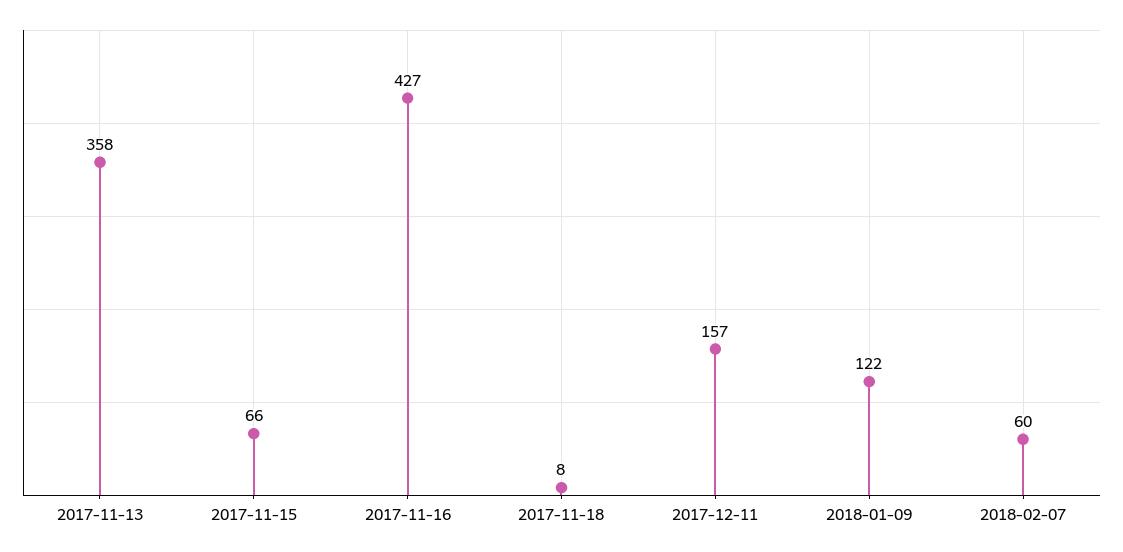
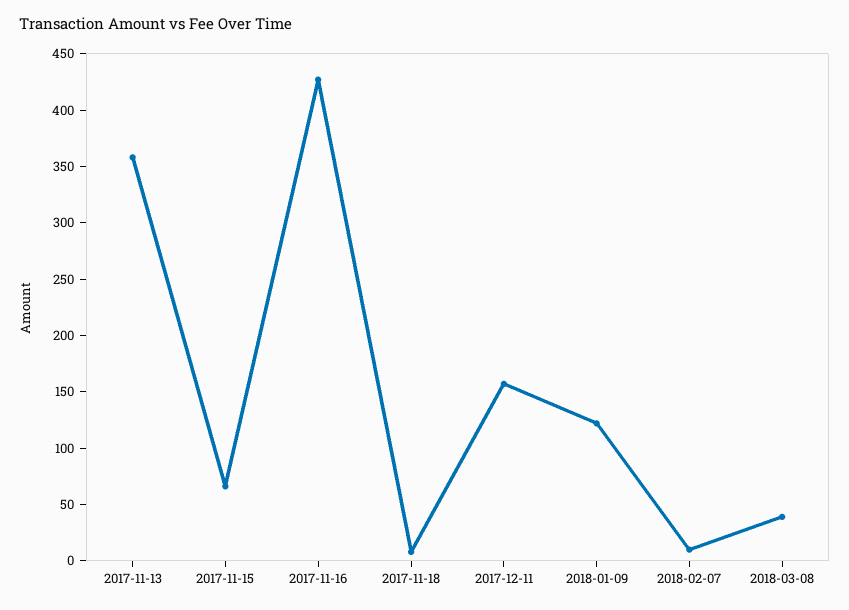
2018-02-07: 60 -> 10
2018-03-08: none -> 40

